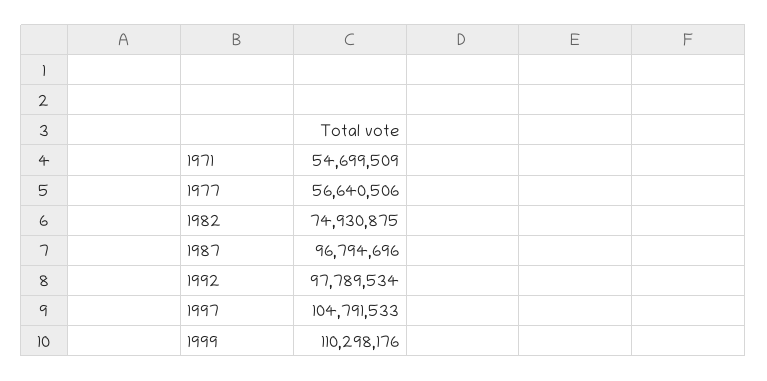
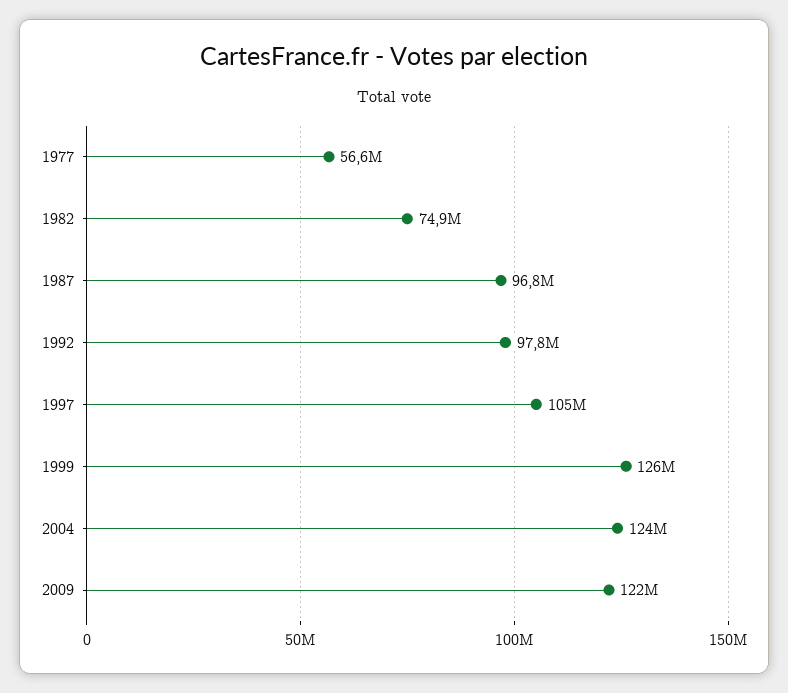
1971: 54699509 -> none
1999: 110298176 -> 126000000
2004: none -> 124000000
2009: none -> 122000000

